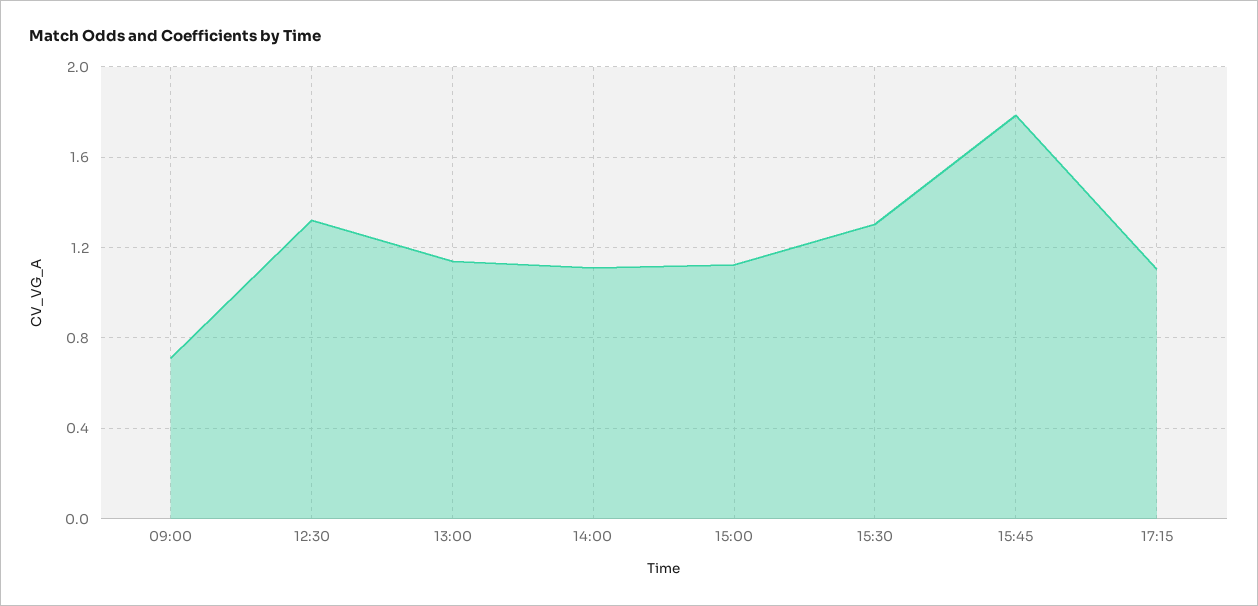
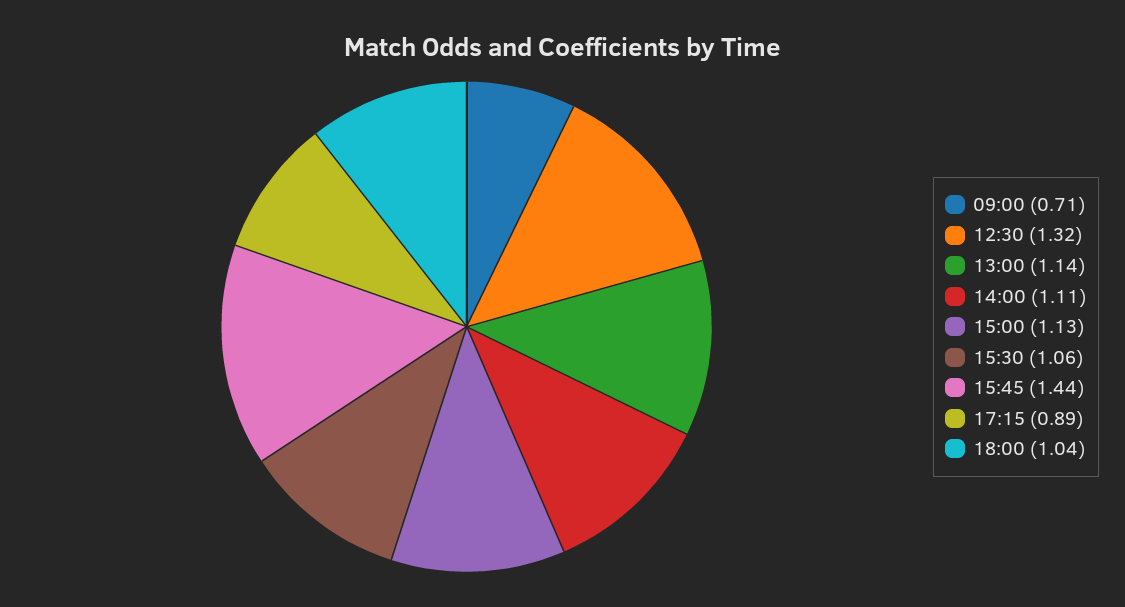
15:30: 1.3 -> 1.06
15:45: 1.8 -> 1.44
17:15: 1.1 -> 0.89
18:00: none -> 1.04

